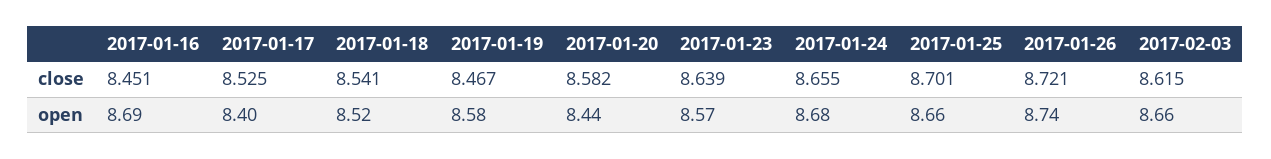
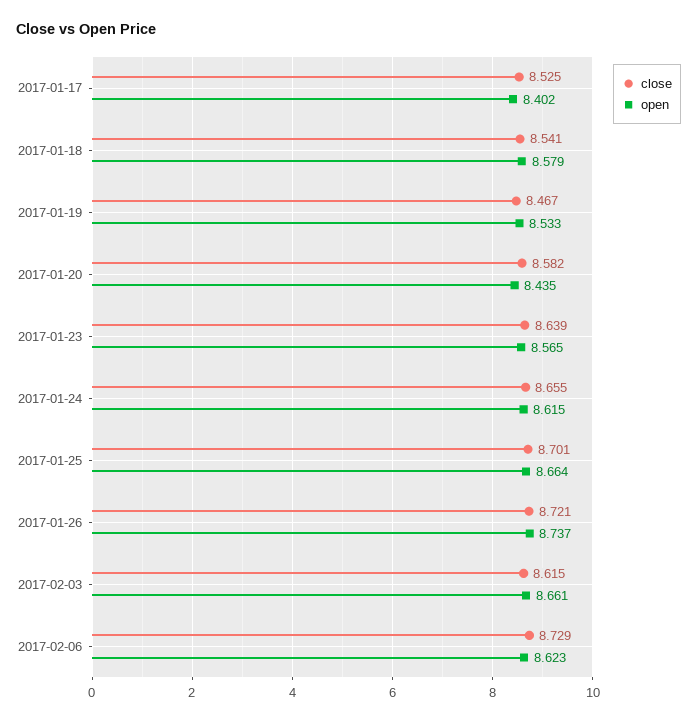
close, 2017-01-16: 8.451 -> none
open, 2017-01-16: 8.69 -> none
open, 2017-01-18: 8.52 -> 8.579
open, 2017-01-19: 8.58 -> 8.533
open, 2017-01-24: 8.68 -> 8.615
close, 2017-02-06: none -> 8.729
open, 2017-02-06: none -> 8.623

